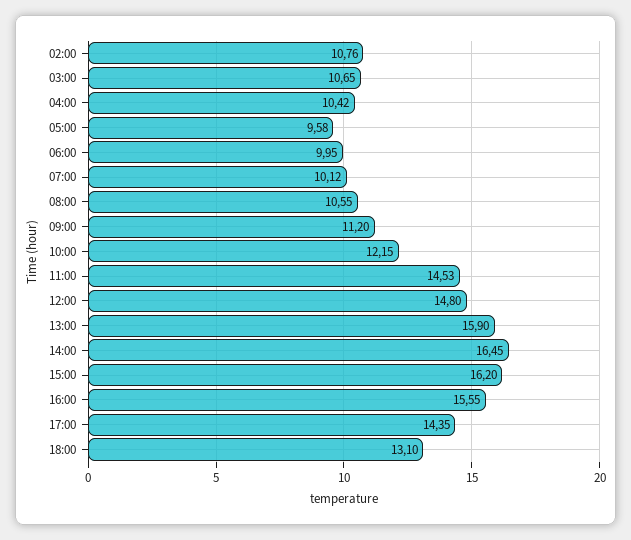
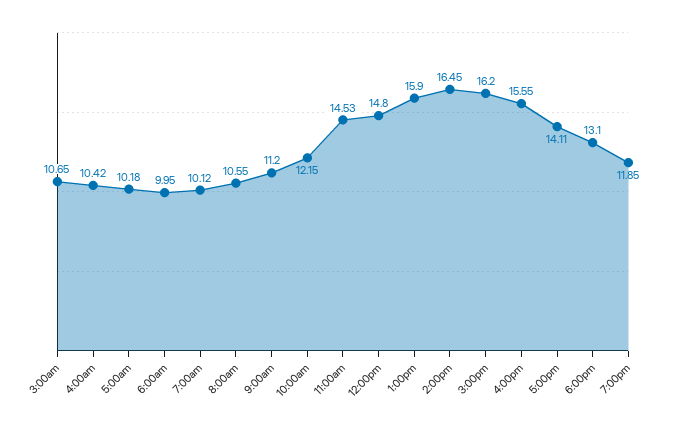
02:00: 10.76 -> none
05:00: 9.58 -> 10.18
17:00: 14.35 -> 14.11
7:00pm: none -> 11.85

